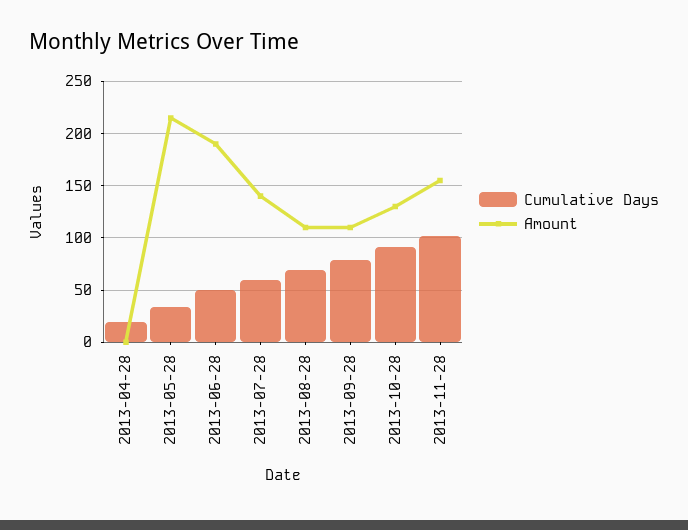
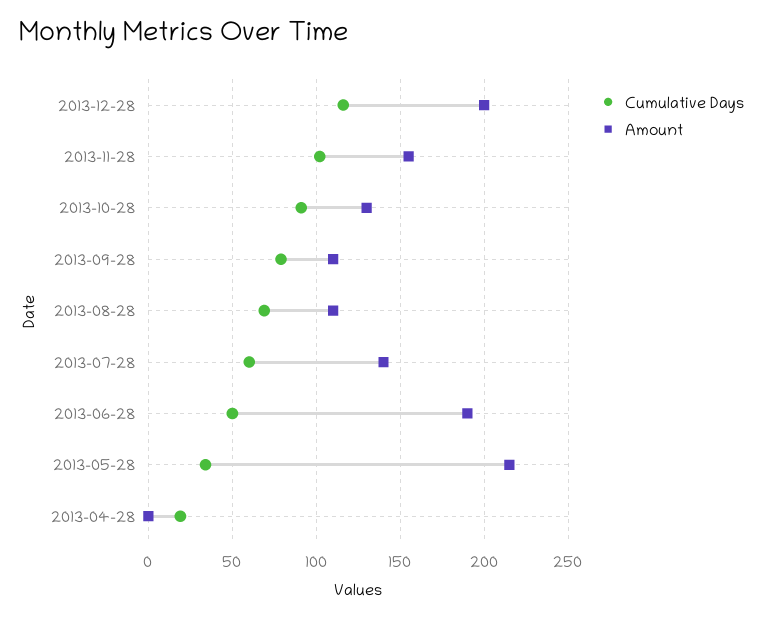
Cumulative Days, 2013-12-28: none -> 115
Amount, 2013-12-28: none -> 200

